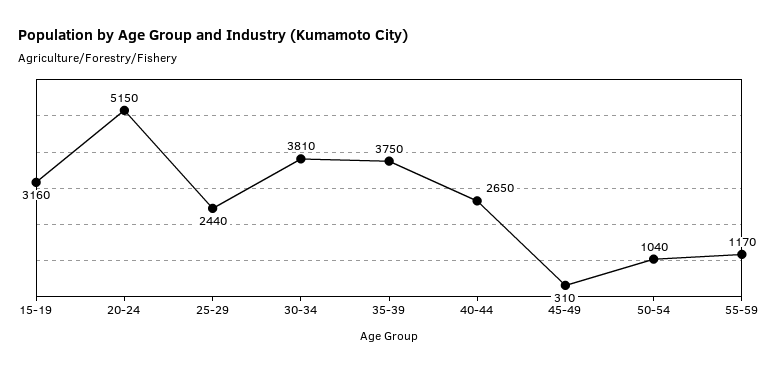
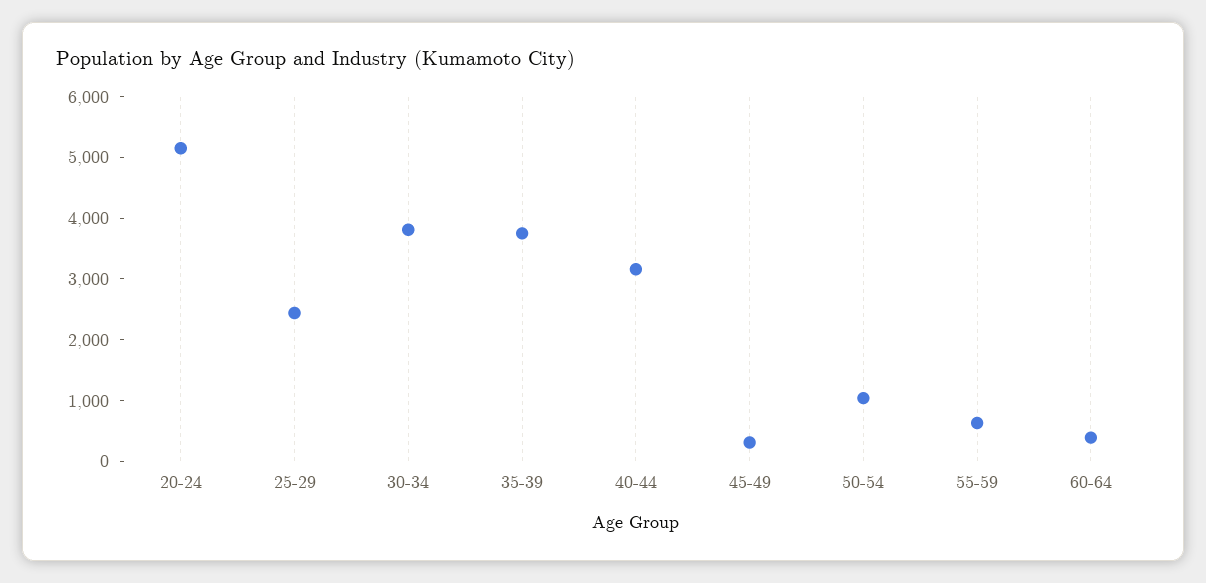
15-19: 3160 -> none
40-44: 2650 -> 3200
55-59: 1170 -> 600
60-64: none -> 400

